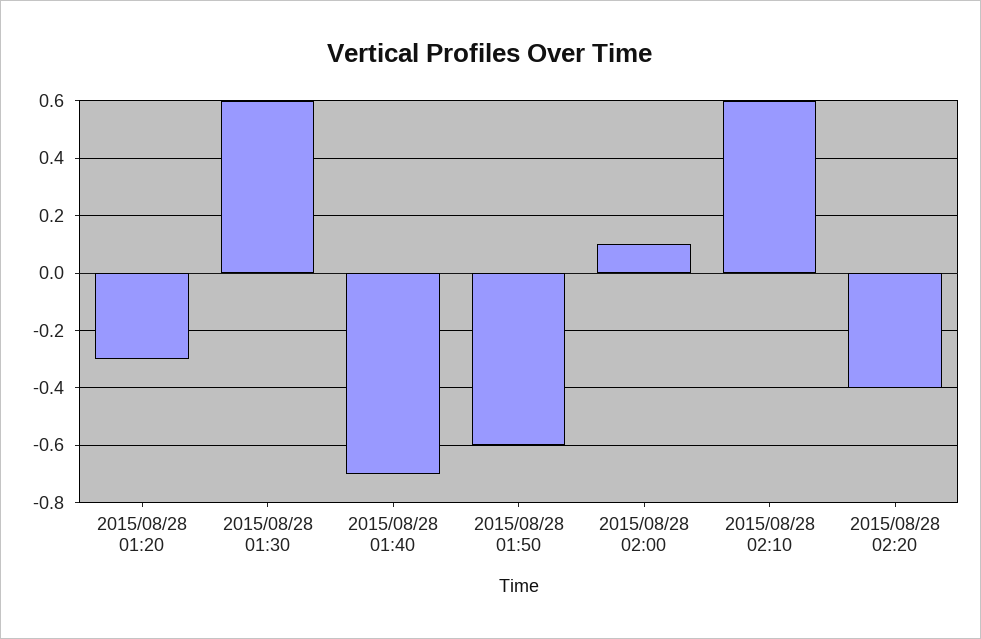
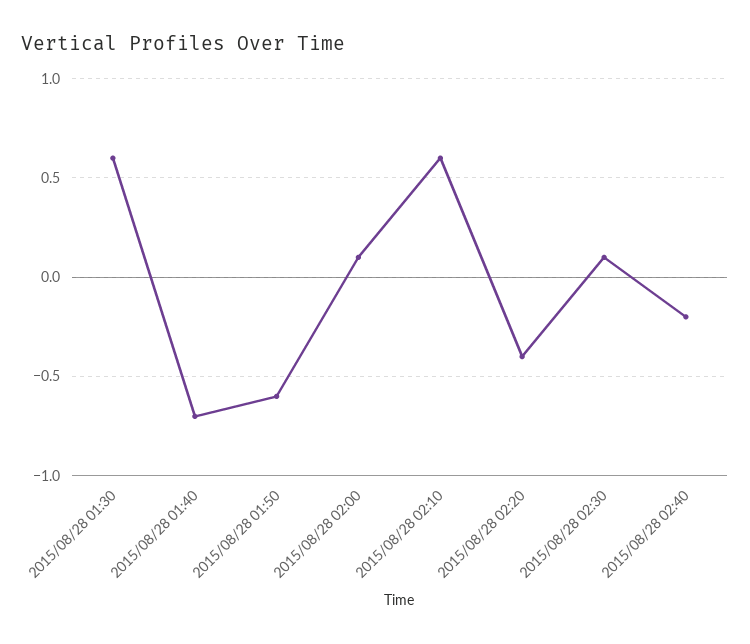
2015/08/28 01:20: -0.3 -> none
2015/08/28 02:30: none -> 0.1
2015/08/28 02:40: none -> -0.2

